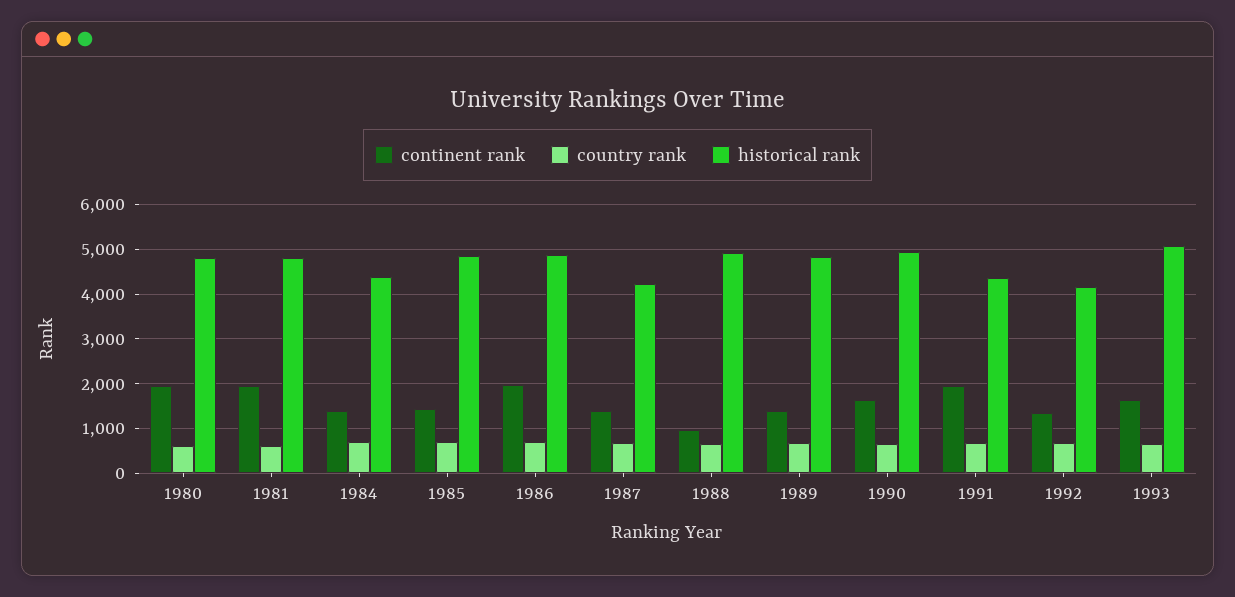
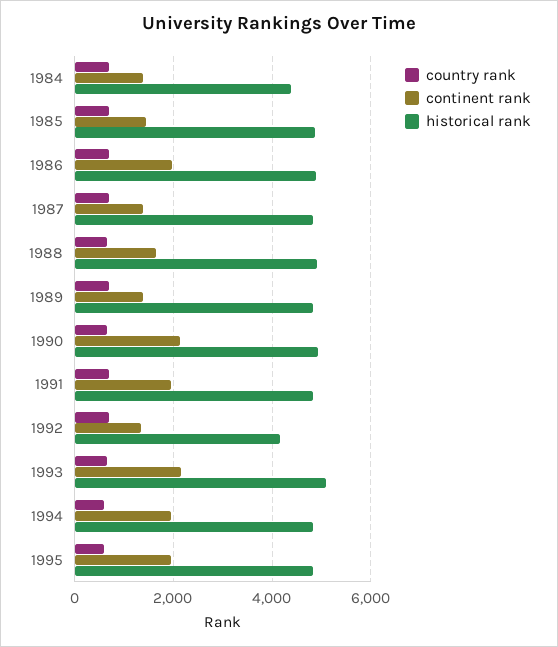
continent rank, 1980: 2000 -> none
country rank, 1980: 600 -> none
historical rank, 1980: 4800 -> none
continent rank, 1981: 2000 -> none
country rank, 1981: 600 -> none
historical rank, 1981: 4800 -> none
historical rank, 1987: 4200 -> 4800
continent rank, 1988: 1000 -> 1600
continent rank, 1990: 1600 -> 2200
historical rank, 1991: 4400 -> 4800
continent rank, 1993: 1600 -> 2200
country rank, 1994: none -> 600
continent rank, 1994: none -> 2000
historical rank, 1994: none -> 4800
country rank, 1995: none -> 600
continent rank, 1995: none -> 2000
historical rank, 1995: none -> 4800

